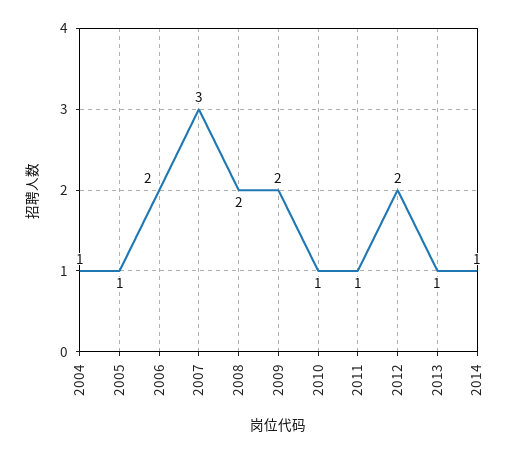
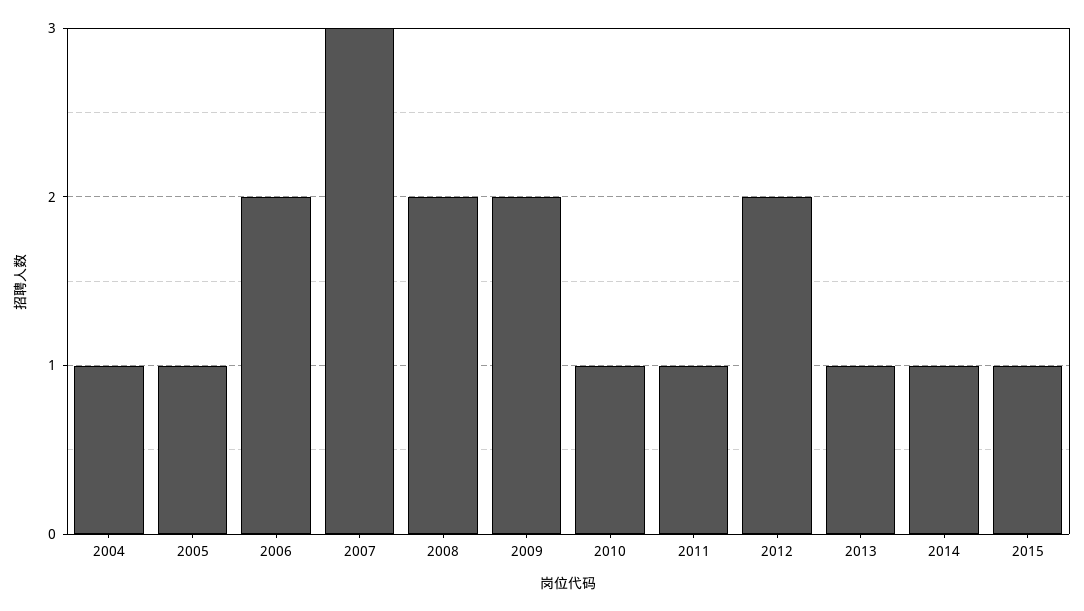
2015: none -> 1

